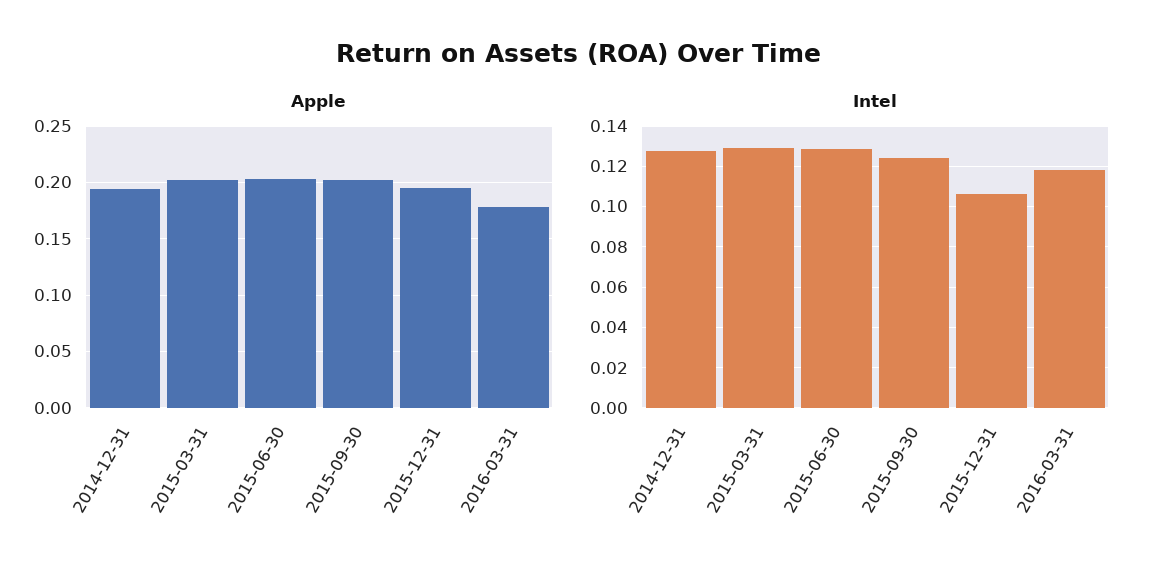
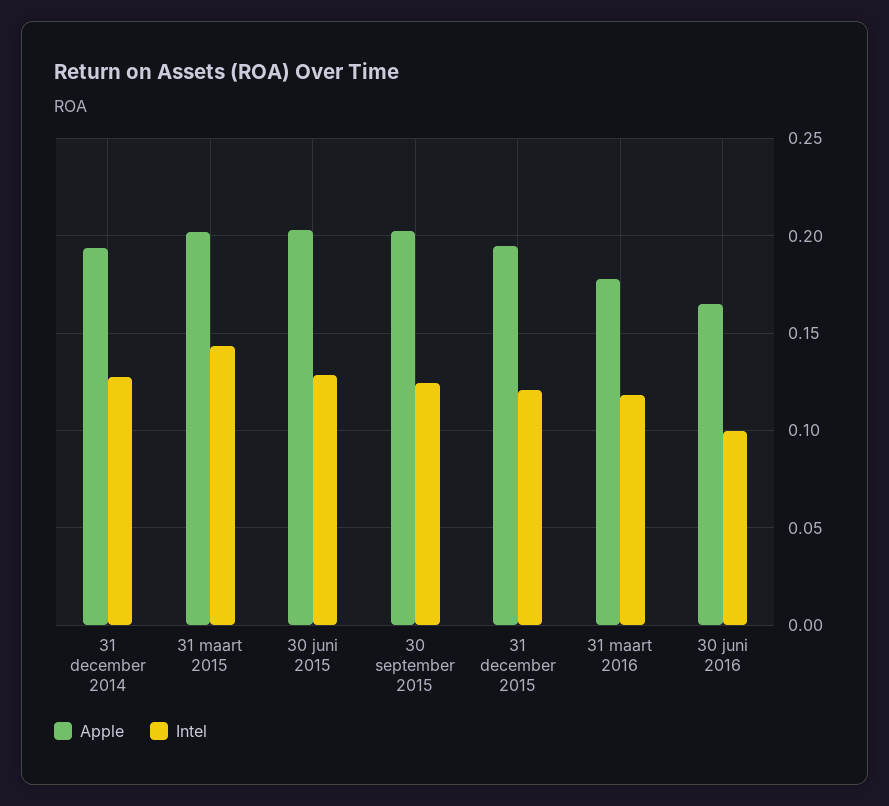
Intel, 2015-03-31: 0.13 -> 0.145
Intel, 2015-12-31: 0.105 -> 0.12
Apple, 30 juni 2016: none -> 0.165
Intel, 30 juni 2016: none -> 0.1

